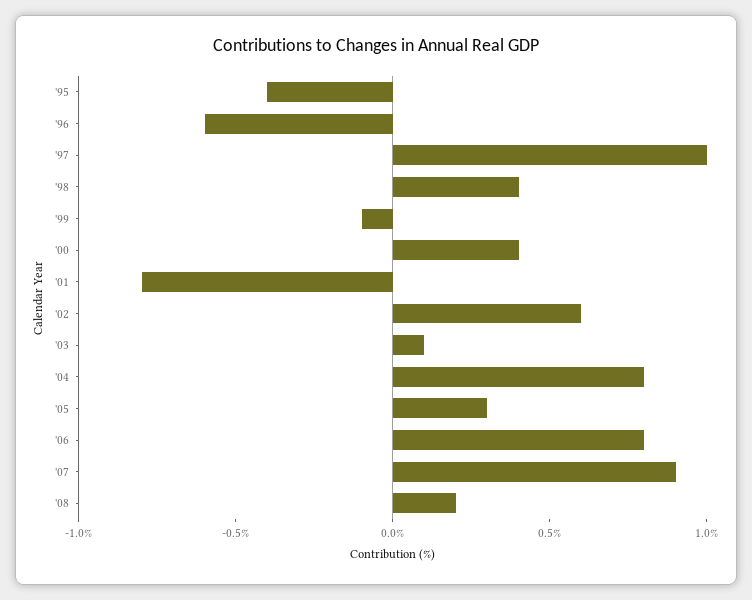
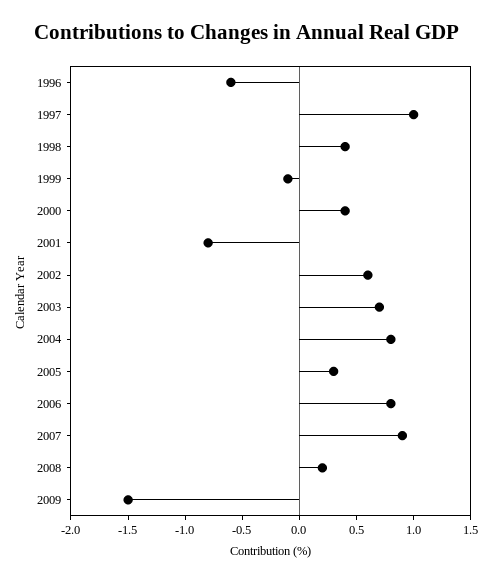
'95: -0.4 -> none
'03: 0.1 -> 0.7
2009: none -> -1.5

